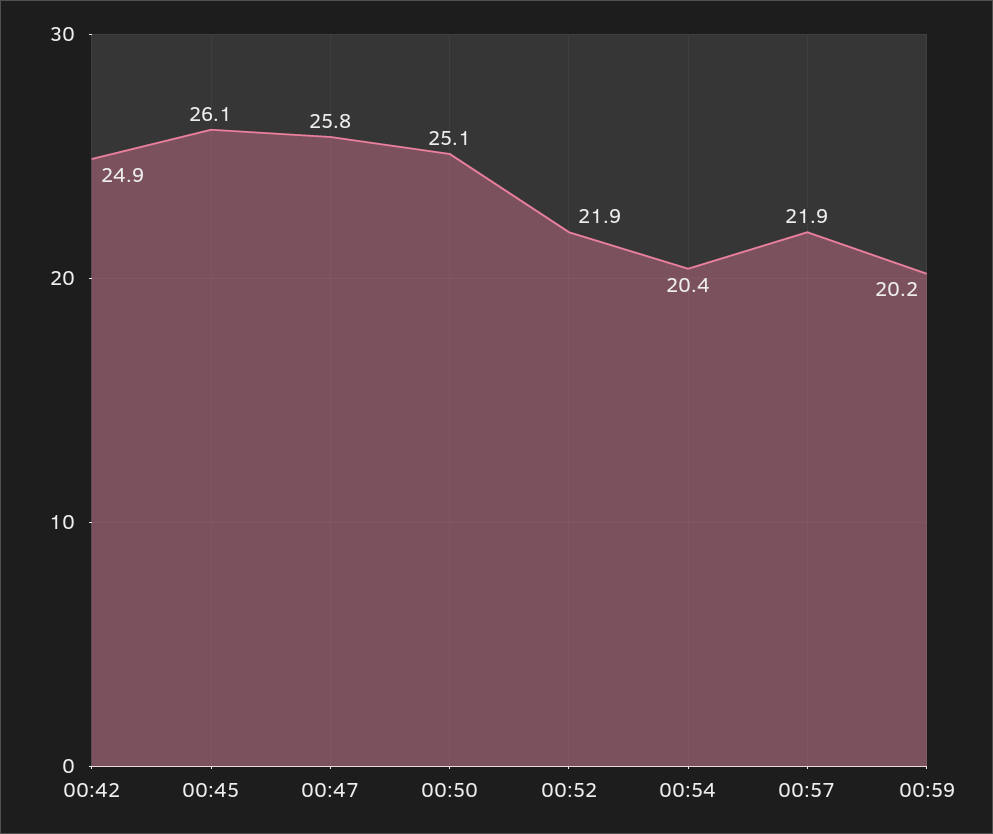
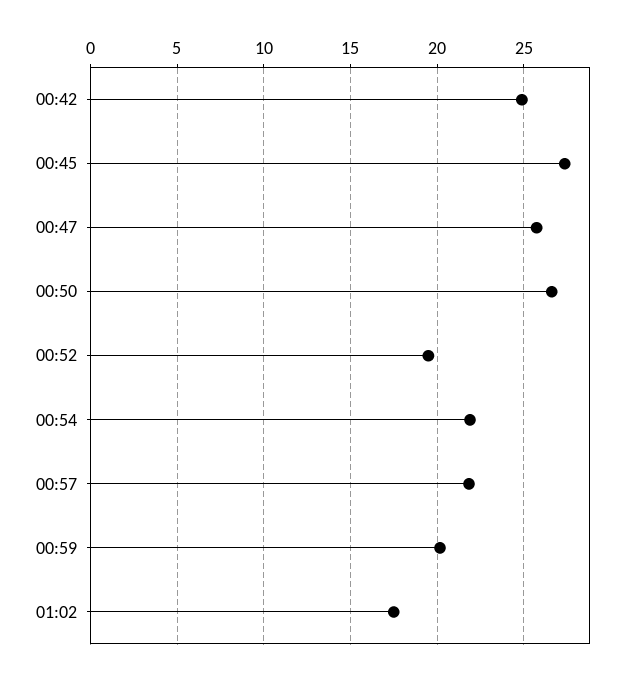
00:45: 26.1 -> 27.5
00:50: 25.1 -> 26.5
00:52: 21.9 -> 19.5
00:54: 20.4 -> 22
01:02: none -> 17.5

